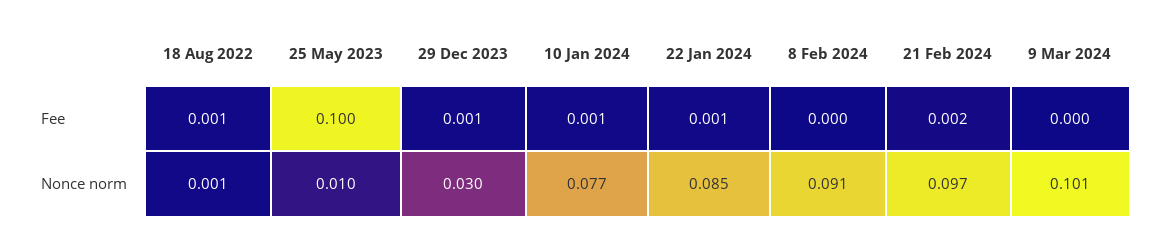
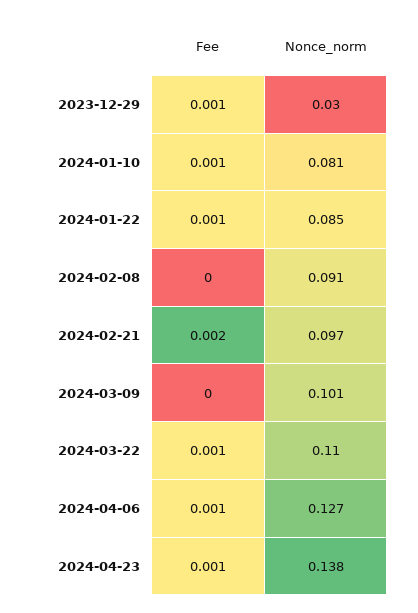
18 Aug 2022, Fee: 0.001 -> none
25 May 2023, Fee: 0.1 -> none
18 Aug 2022, Nonce norm: 0.001 -> none
25 May 2023, Nonce norm: 0.01 -> none
10 Jan 2024, Nonce norm: 0.077 -> 0.081
2024-03-22, Fee: none -> 0.001
2024-03-22, Nonce norm: none -> 0.11
2024-04-06, Fee: none -> 0.001
2024-04-06, Nonce norm: none -> 0.127
2024-04-23, Fee: none -> 0.001
2024-04-23, Nonce norm: none -> 0.138

